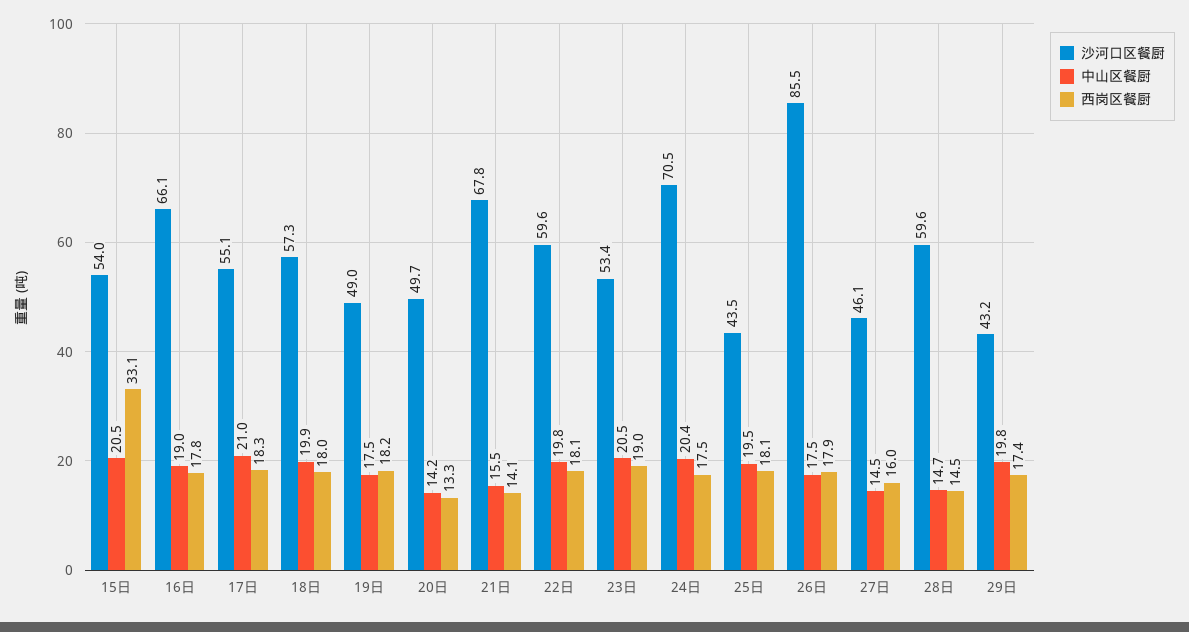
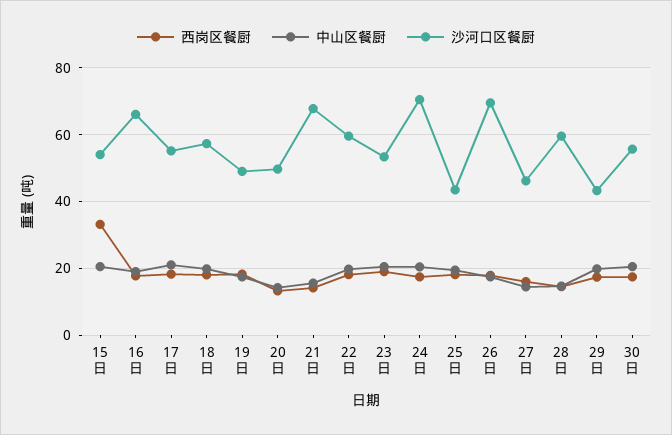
沙河口区餐厨, 26日: 85.5 -> 70
西岗区餐厨, 30日: none -> 18
中山区餐厨, 30日: none -> 20
沙河口区餐厨, 30日: none -> 56

